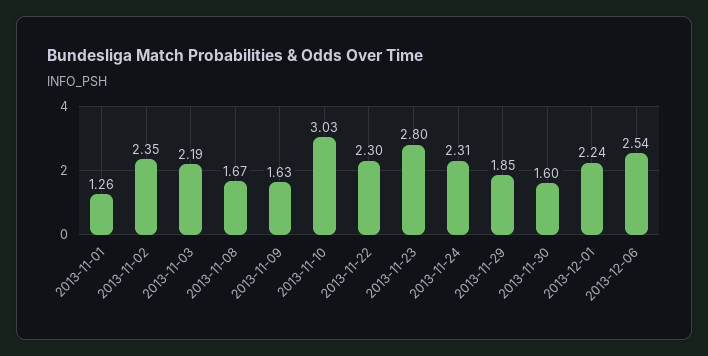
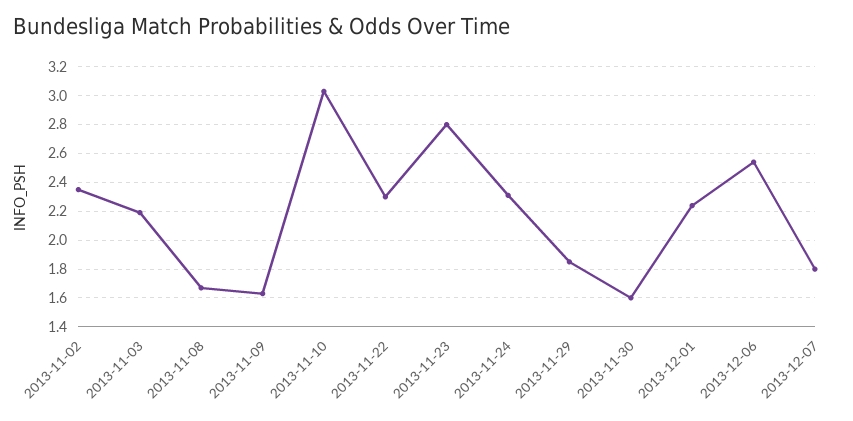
2013-11-01: 1.26 -> none
2013-12-07: none -> 1.8

